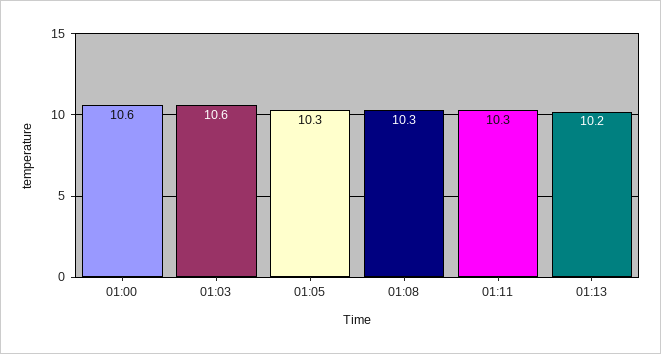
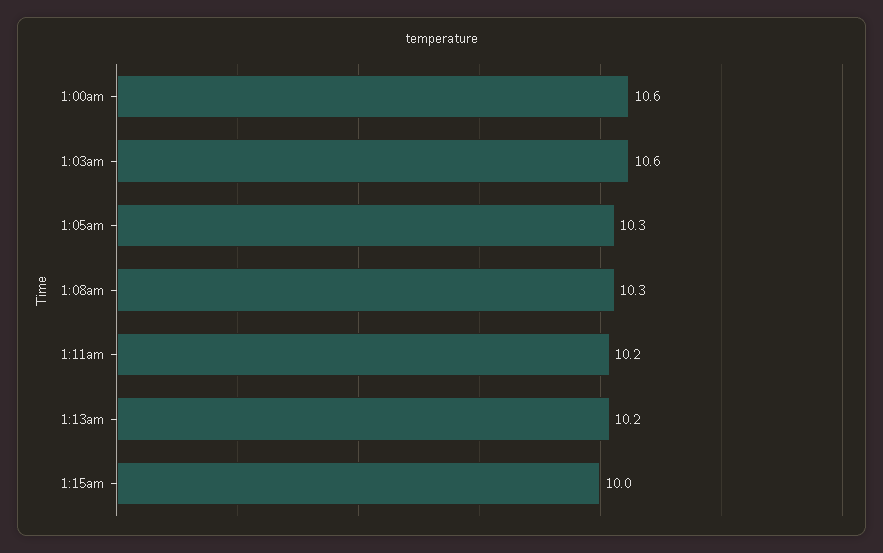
01:11: 10.3 -> 10.2
1:15am: none -> 10

